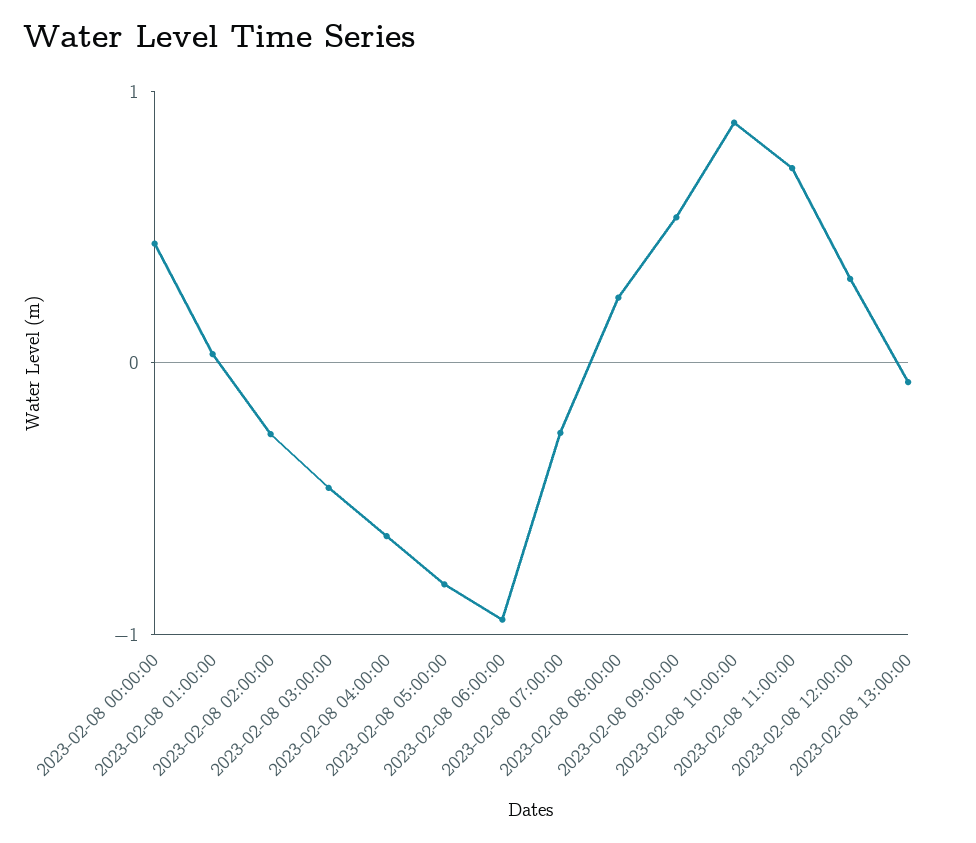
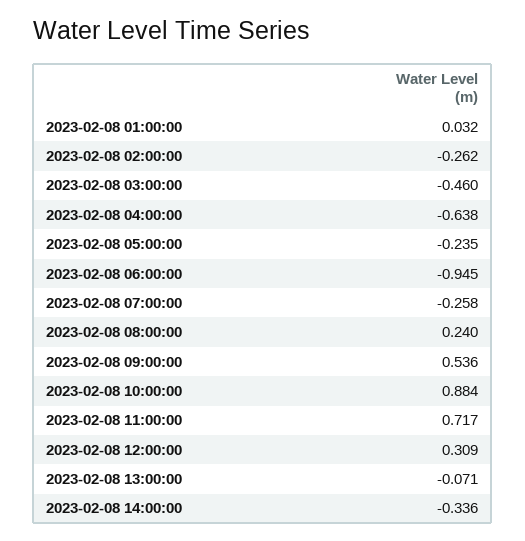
2023-02-08 00:00:00: 0.4 -> none
2023-02-08 05:00:00: -0.8 -> -0.235
2023-02-08 14:00:00: none -> -0.336

